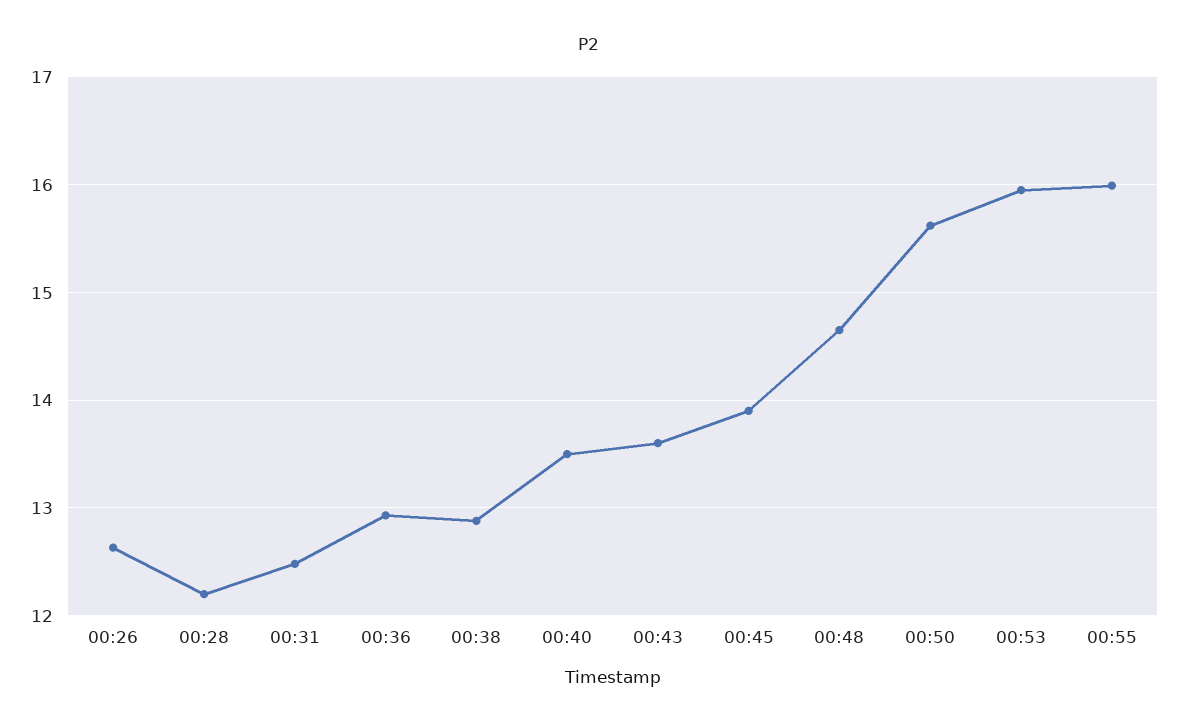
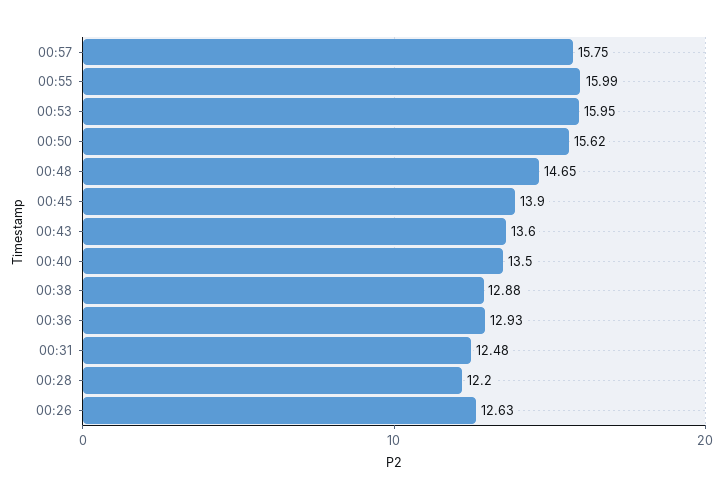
00:57: none -> 15.75

